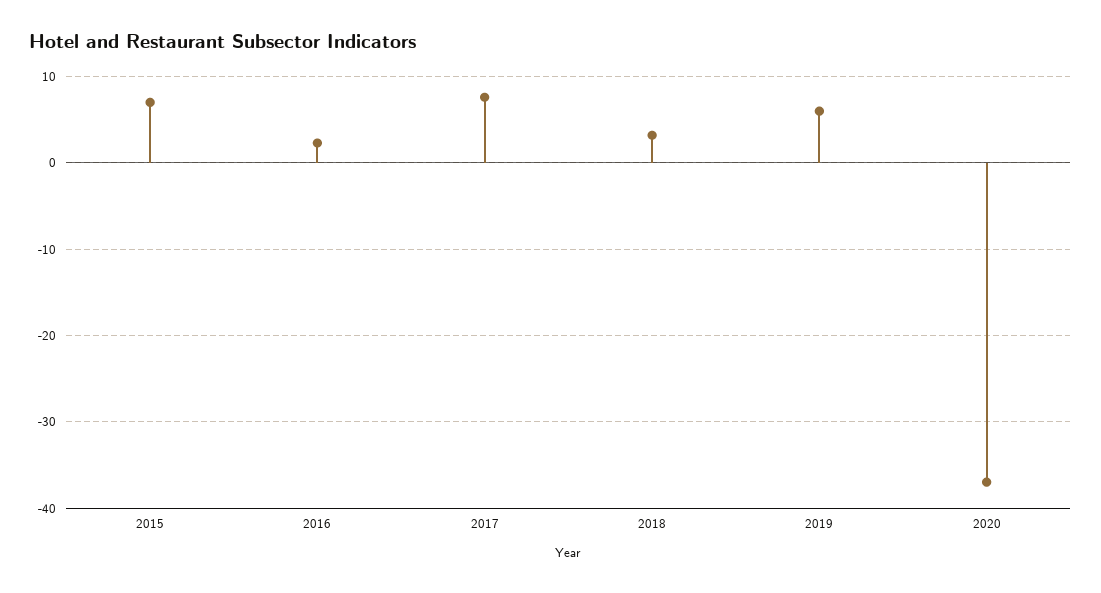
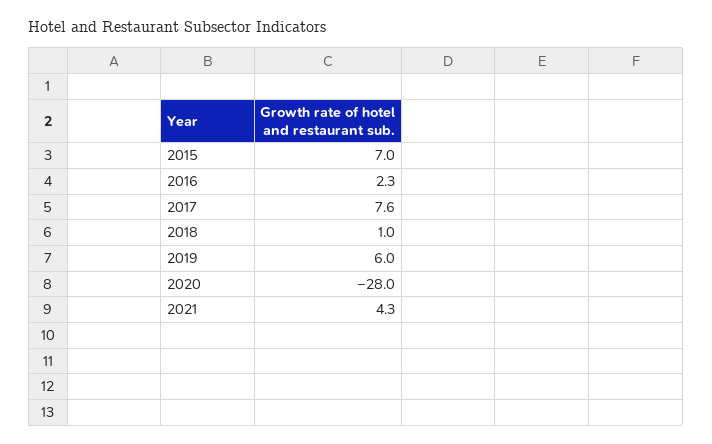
2018: 3 -> 1
2020: -37 -> -28
2021: none -> 4.3

